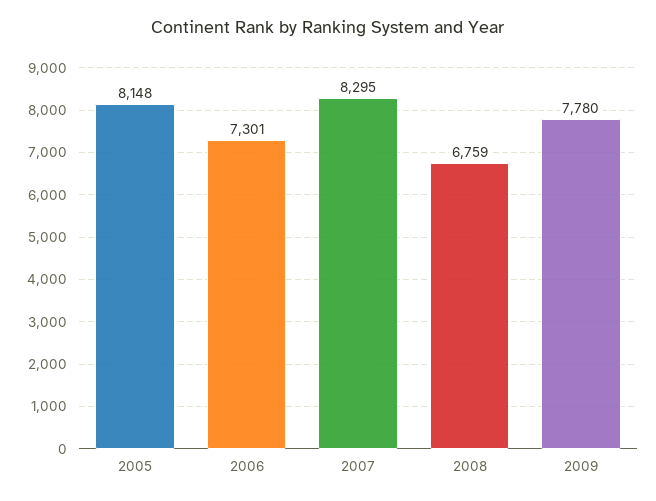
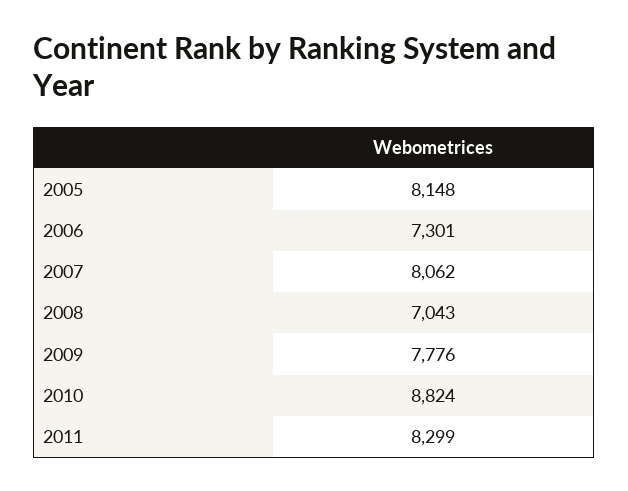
2007: 8295 -> 8062
2008: 6759 -> 7043
2009: 7780 -> 7776
2010: none -> 8824
2011: none -> 8299

